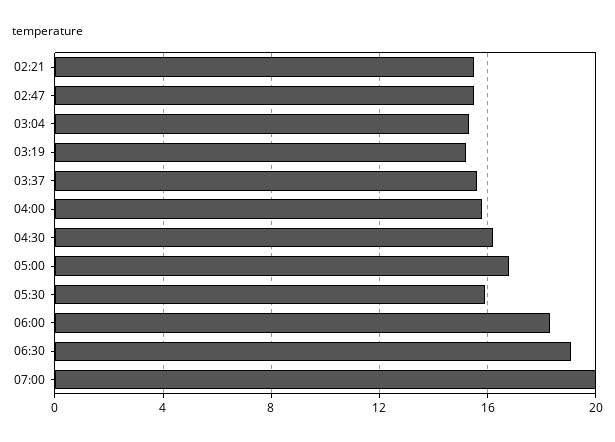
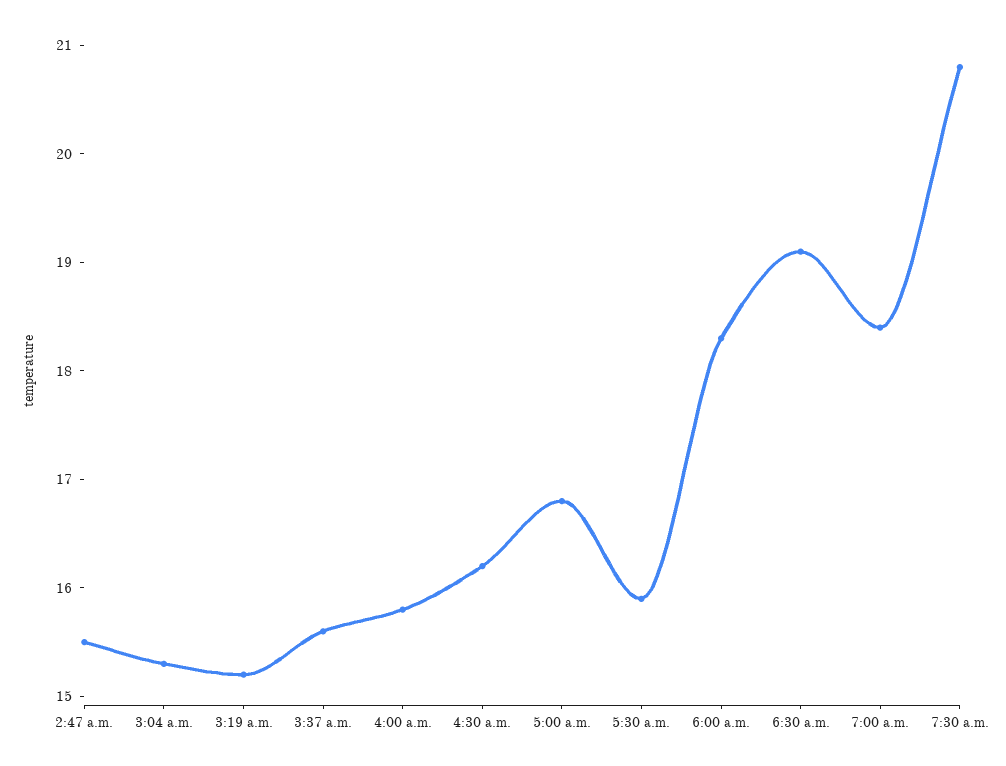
02:21: 15.5 -> none
07:00: 20 -> 18.4
7:30 a.m.: none -> 20.8

